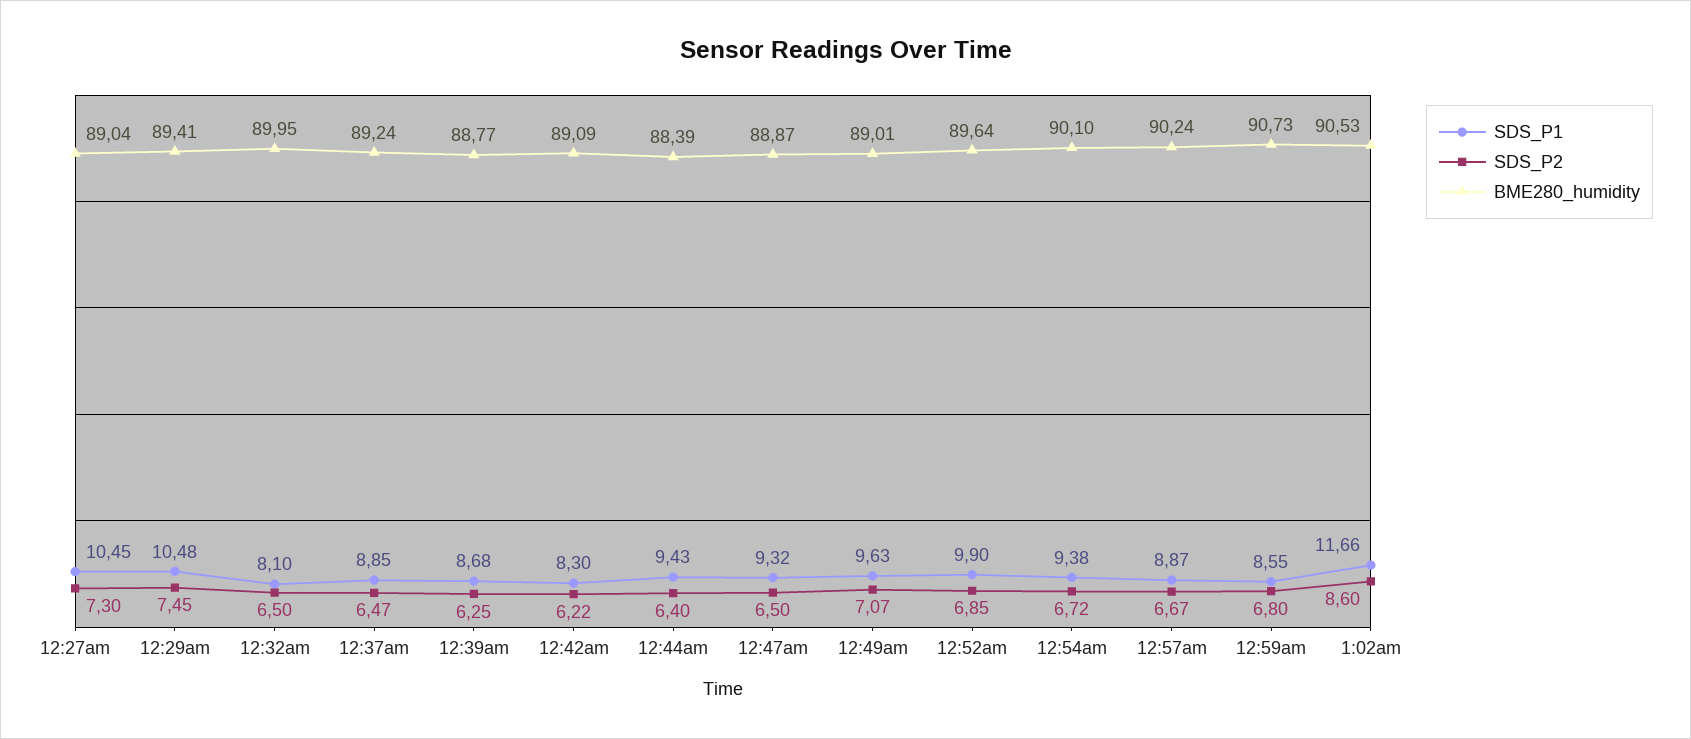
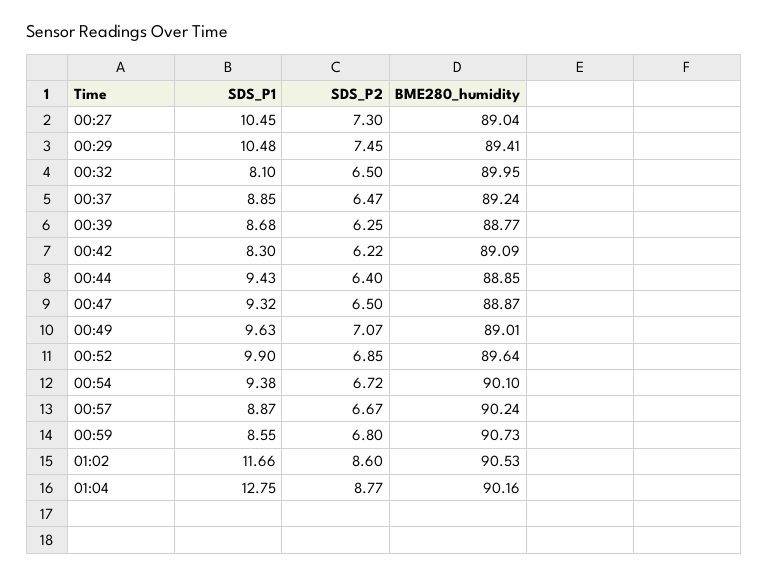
BME280_humidity, 12:44am: 88.39 -> 88.85
SDS_P1, 01:04: none -> 12.75
SDS_P2, 01:04: none -> 8.77
BME280_humidity, 01:04: none -> 90.16

